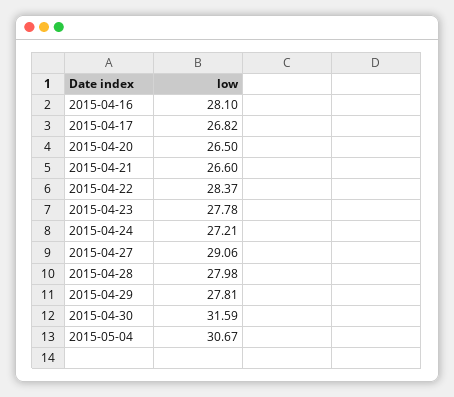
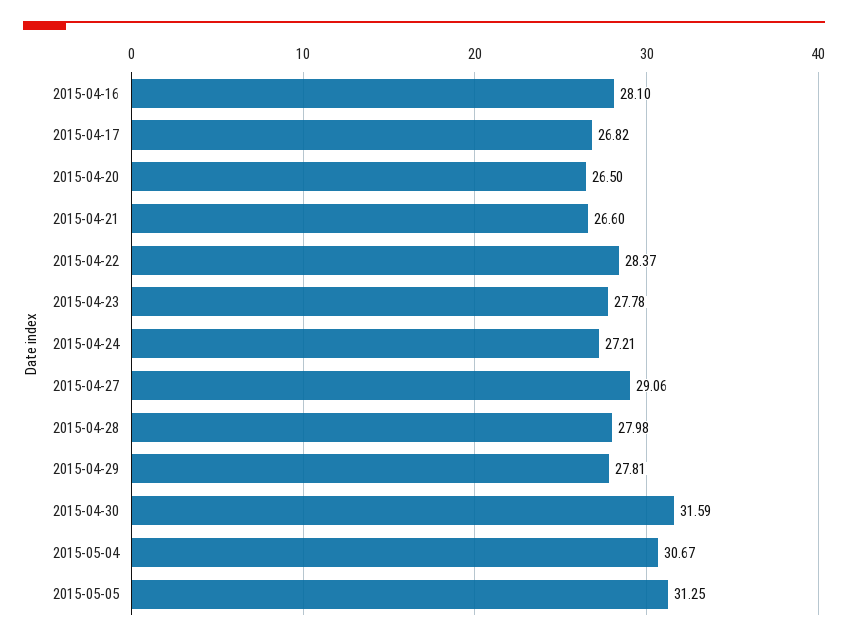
2015-05-05: none -> 31.25

